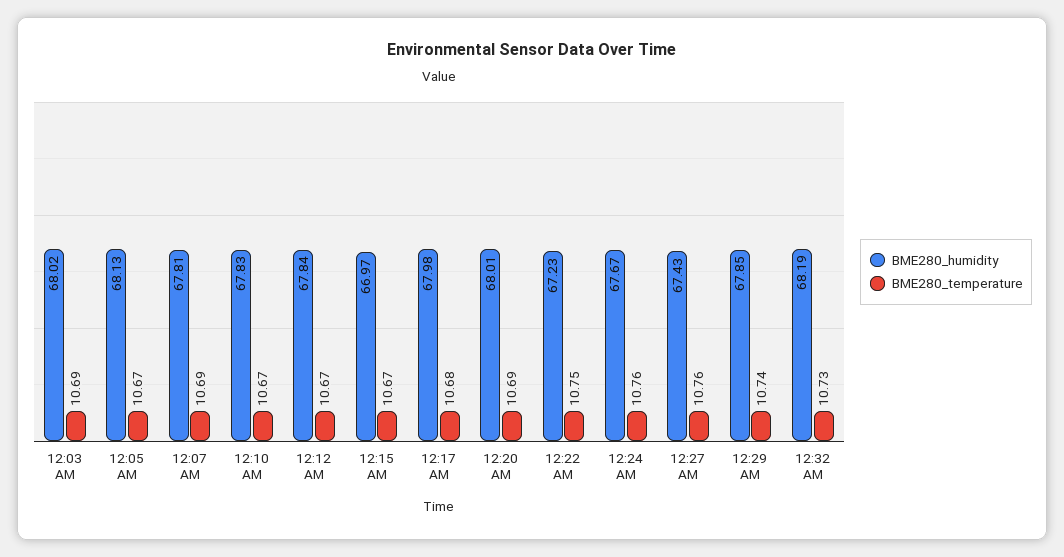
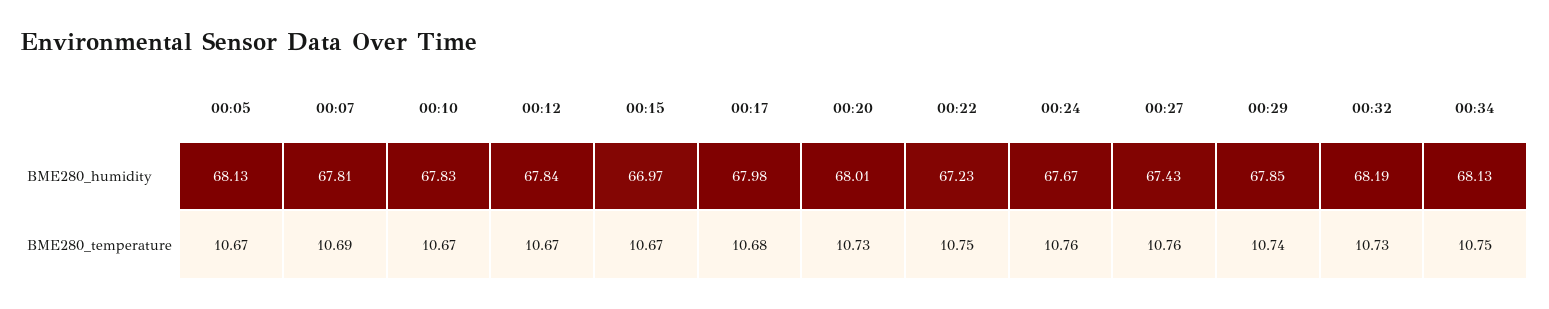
BME280_humidity, 12:03 AM: 68.02 -> none
BME280_temperature, 12:03 AM: 10.69 -> none
BME280_temperature, 12:20 AM: 10.69 -> 10.73
BME280_humidity, 00:34: none -> 68.13
BME280_temperature, 00:34: none -> 10.75

